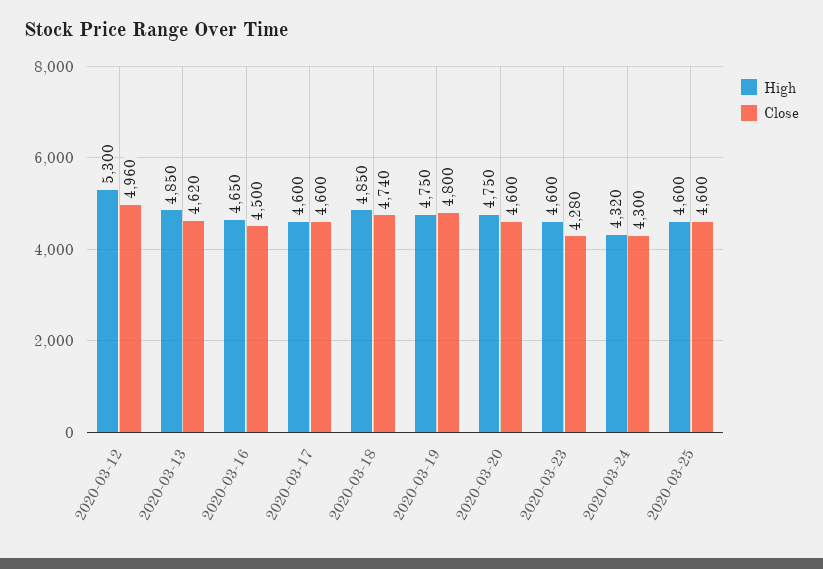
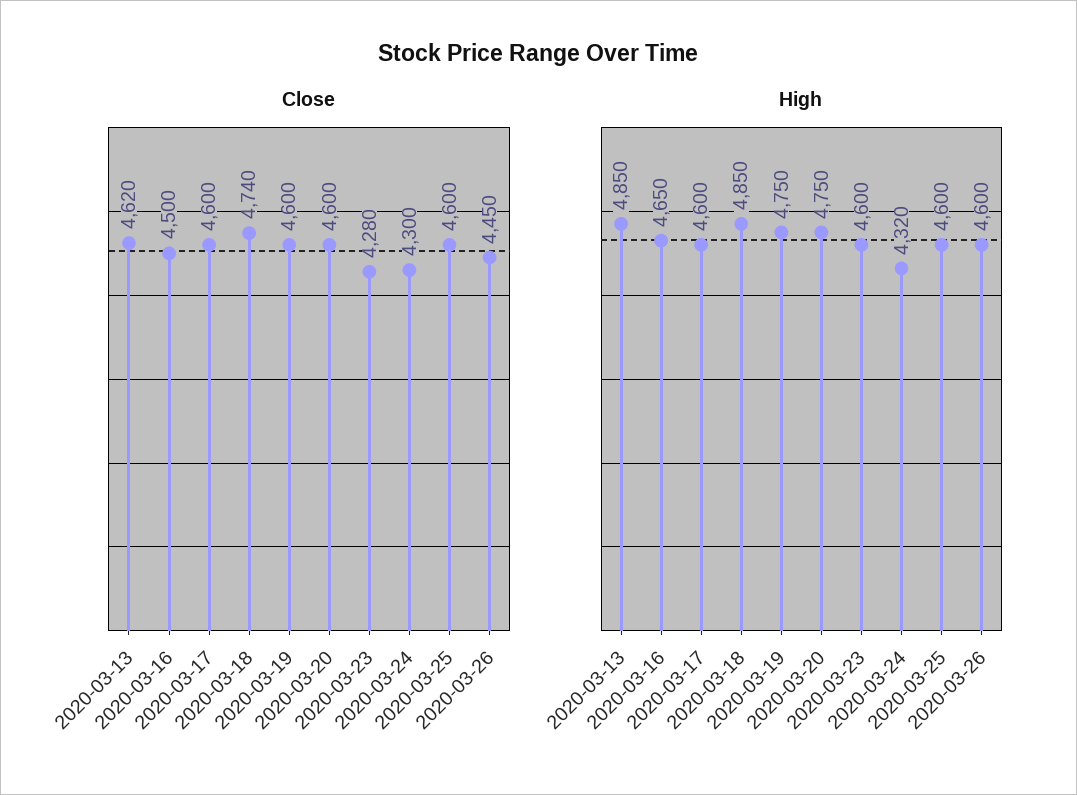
High, 2020-03-12: 5300 -> none
Close, 2020-03-12: 4960 -> none
Close, 2020-03-19: 4800 -> 4600
Close, 2020-03-26: none -> 4450
High, 2020-03-26: none -> 4600

